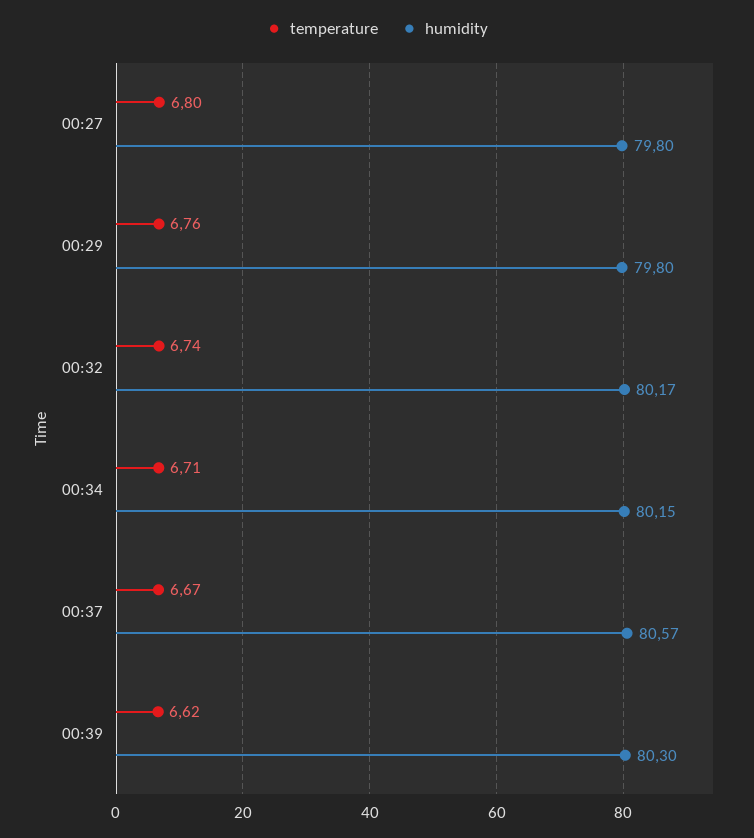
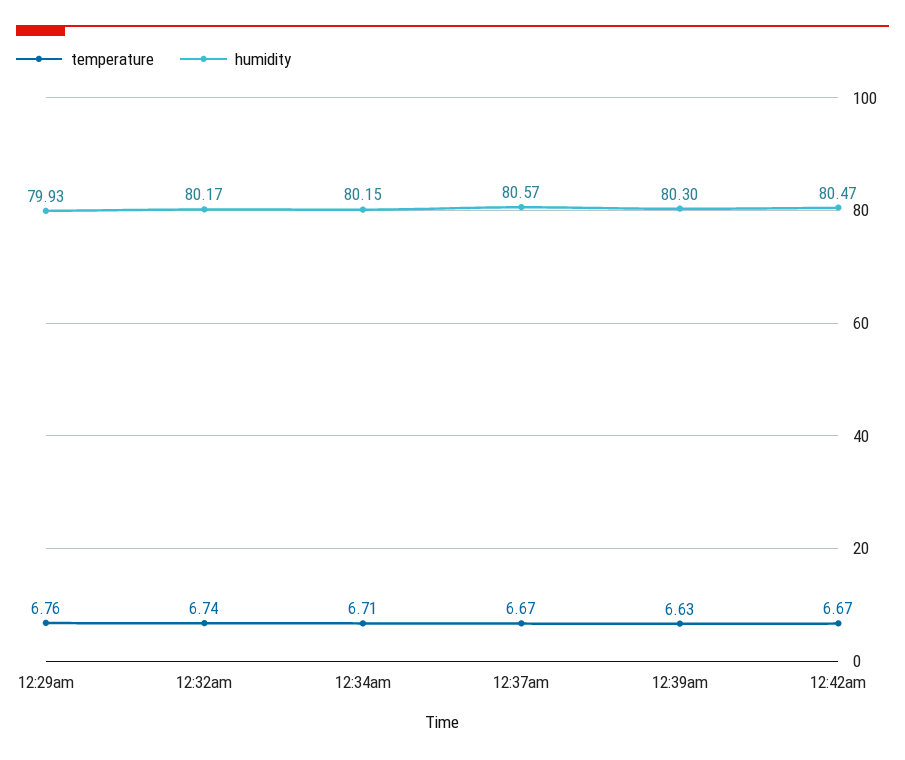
temperature, 00:27: 6.8 -> none
humidity, 00:27: 79.8 -> none
humidity, 00:29: 79.8 -> 79.93
temperature, 00:39: 6.62 -> 6.63
temperature, 12:42am: none -> 6.67
humidity, 12:42am: none -> 80.47

